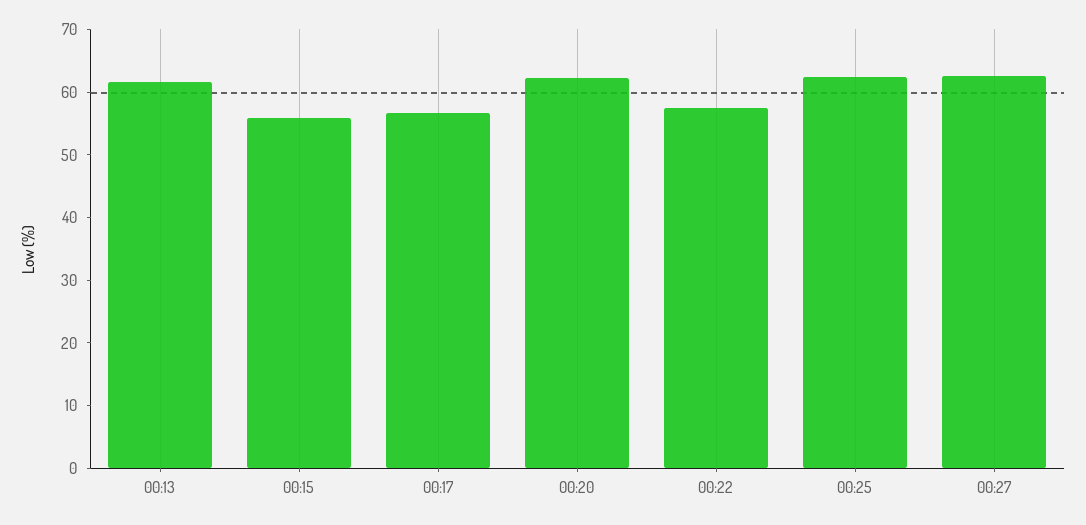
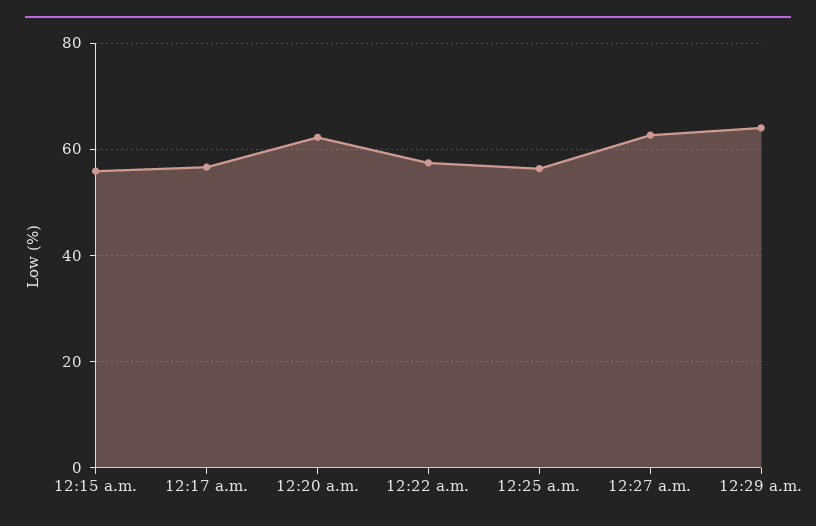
00:13: 62 -> none
00:25: 62 -> 56
12:29 a.m.: none -> 64

